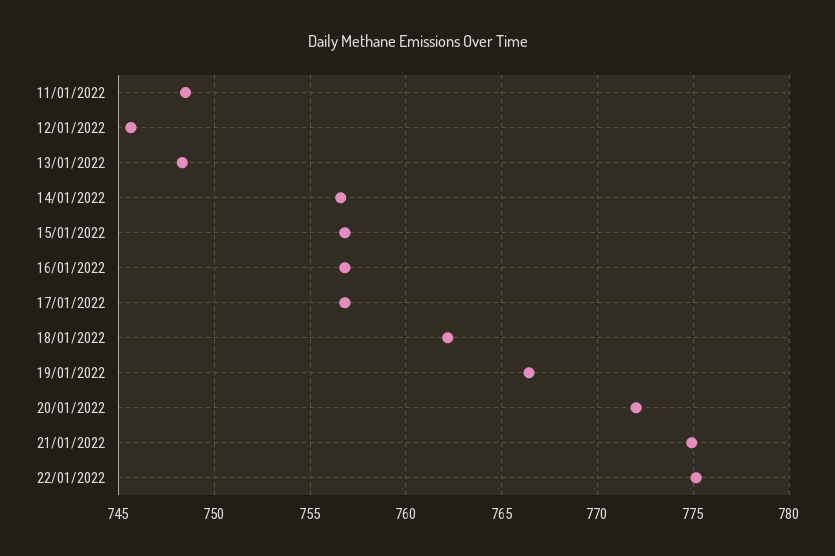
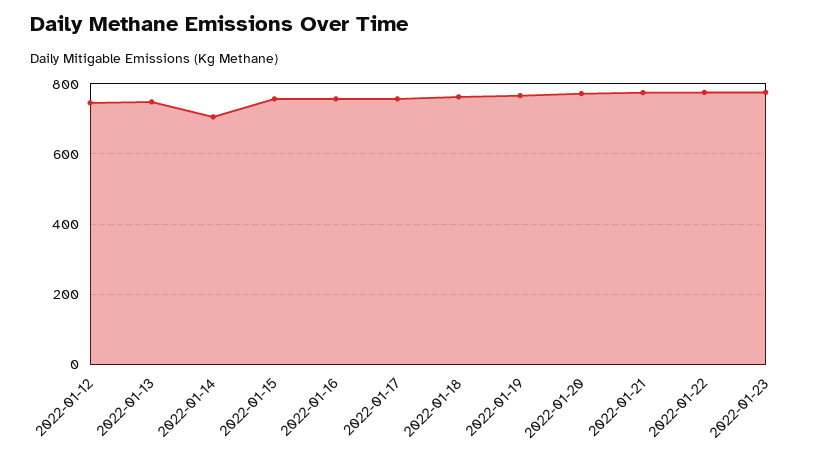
11/01/2022: 748.5 -> none
14/01/2022: 756.5 -> 700
2022-01-23: none -> 780

